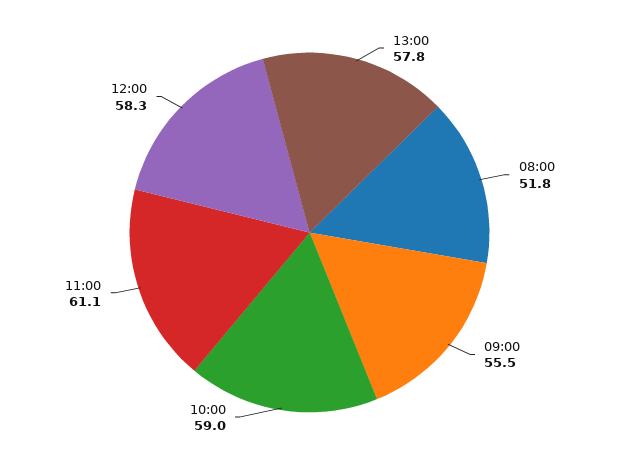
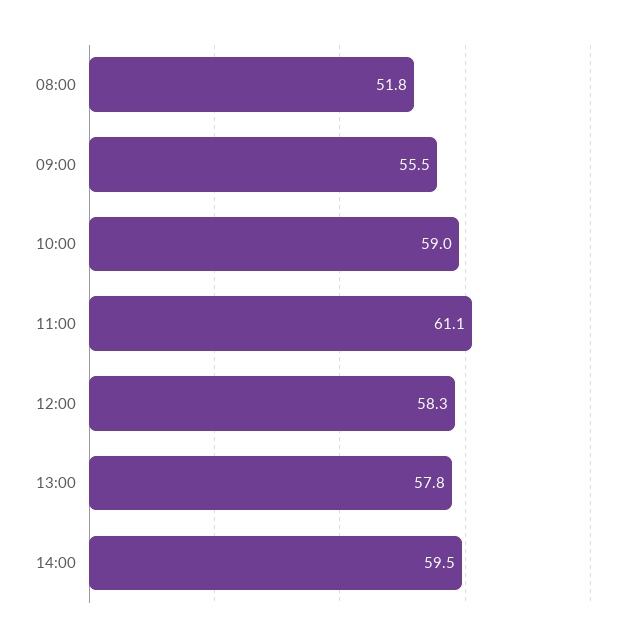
14:00: none -> 59.5

